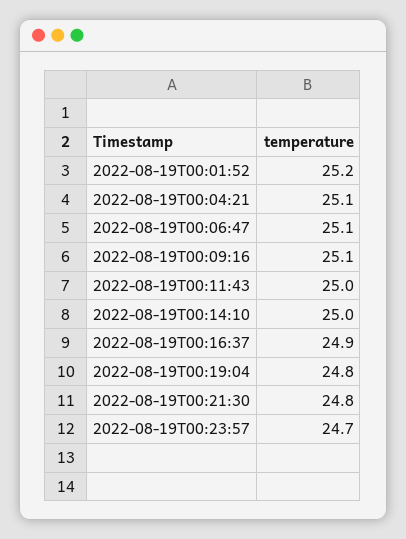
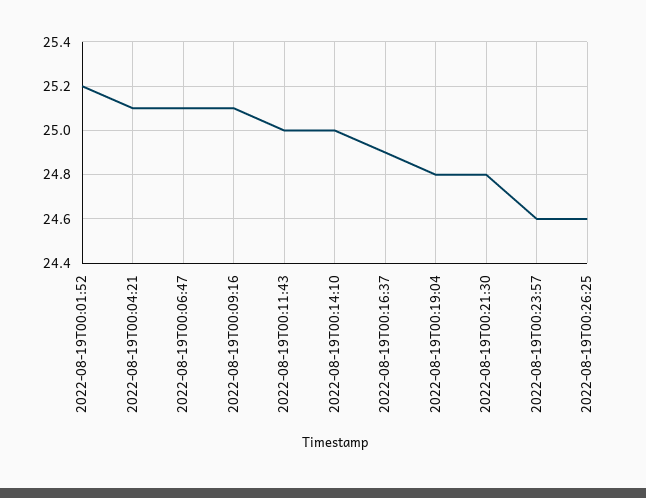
2022-08-19T00:23:57: 24.7 -> 24.6
2022-08-19T00:26:25: none -> 24.6

